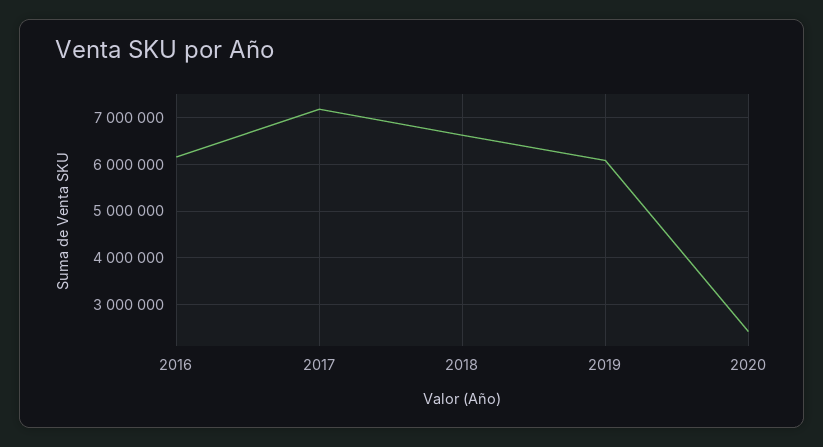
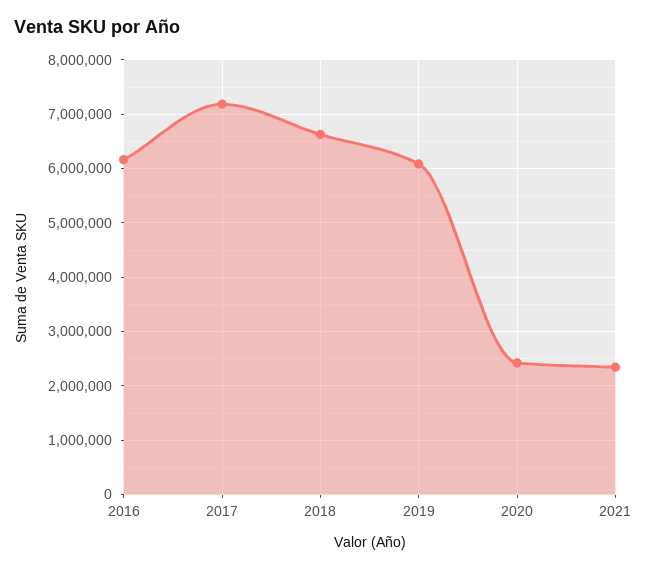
2021: none -> 2400000

